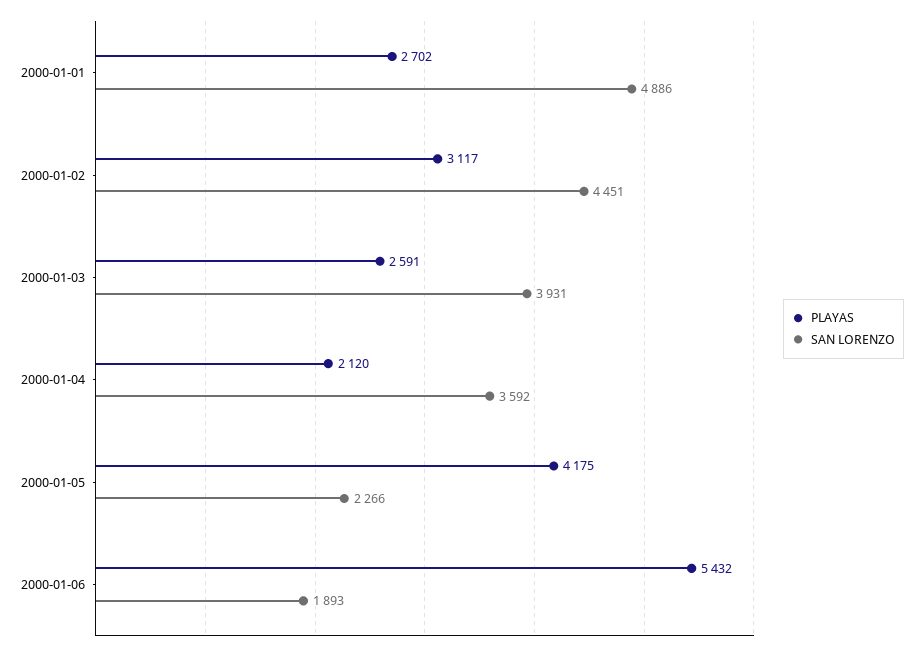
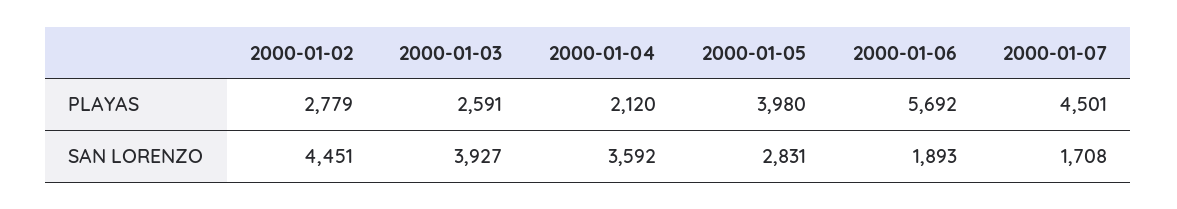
PLAYAS, 2000-01-01: 2702 -> none
SAN LORENZO, 2000-01-01: 4886 -> none
PLAYAS, 2000-01-02: 3117 -> 2779
SAN LORENZO, 2000-01-03: 3931 -> 3927
PLAYAS, 2000-01-05: 4175 -> 3980
SAN LORENZO, 2000-01-05: 2266 -> 2831
PLAYAS, 2000-01-06: 5432 -> 5692
PLAYAS, 2000-01-07: none -> 4501
SAN LORENZO, 2000-01-07: none -> 1708

